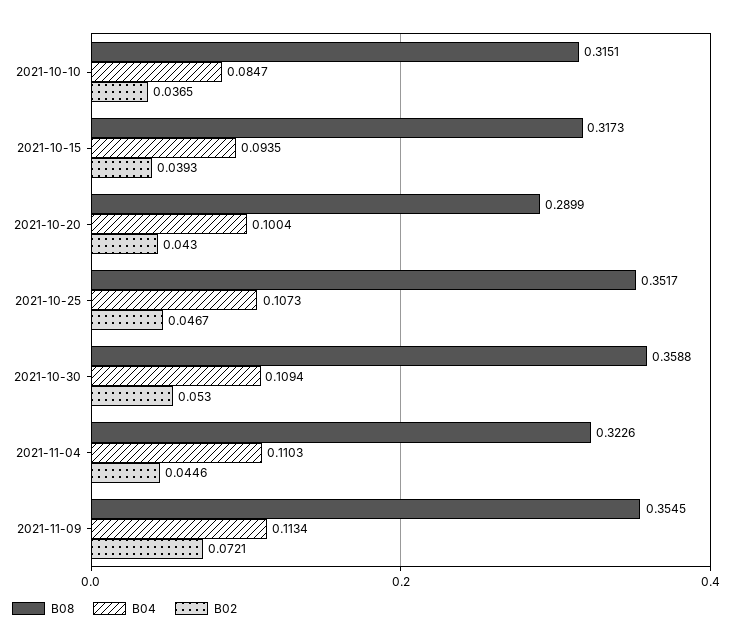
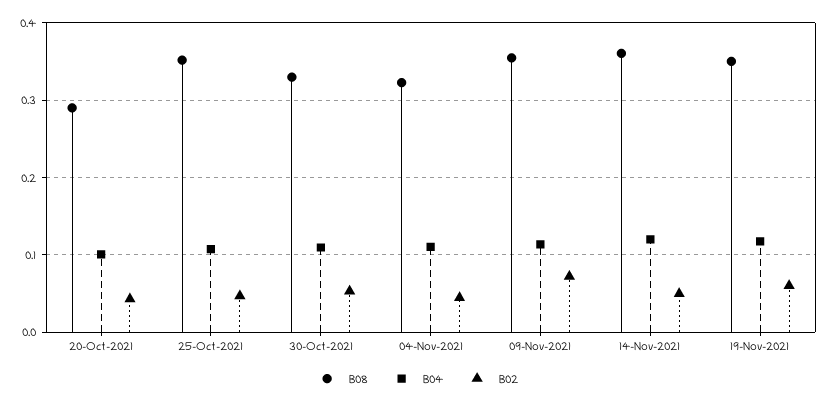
B08, 2021-10-10: 0.3151 -> none
B04, 2021-10-10: 0.0847 -> none
B02, 2021-10-10: 0.0365 -> none
B08, 2021-10-15: 0.3173 -> none
B04, 2021-10-15: 0.0935 -> none
B02, 2021-10-15: 0.0393 -> none
B08, 2021-10-30: 0.3588 -> 0.33
B08, 14-Nov-2021: none -> 0.36
B04, 14-Nov-2021: none -> 0.12
B02, 14-Nov-2021: none -> 0.05
B08, 19-Nov-2021: none -> 0.35
B04, 19-Nov-2021: none -> 0.12
B02, 19-Nov-2021: none -> 0.06

